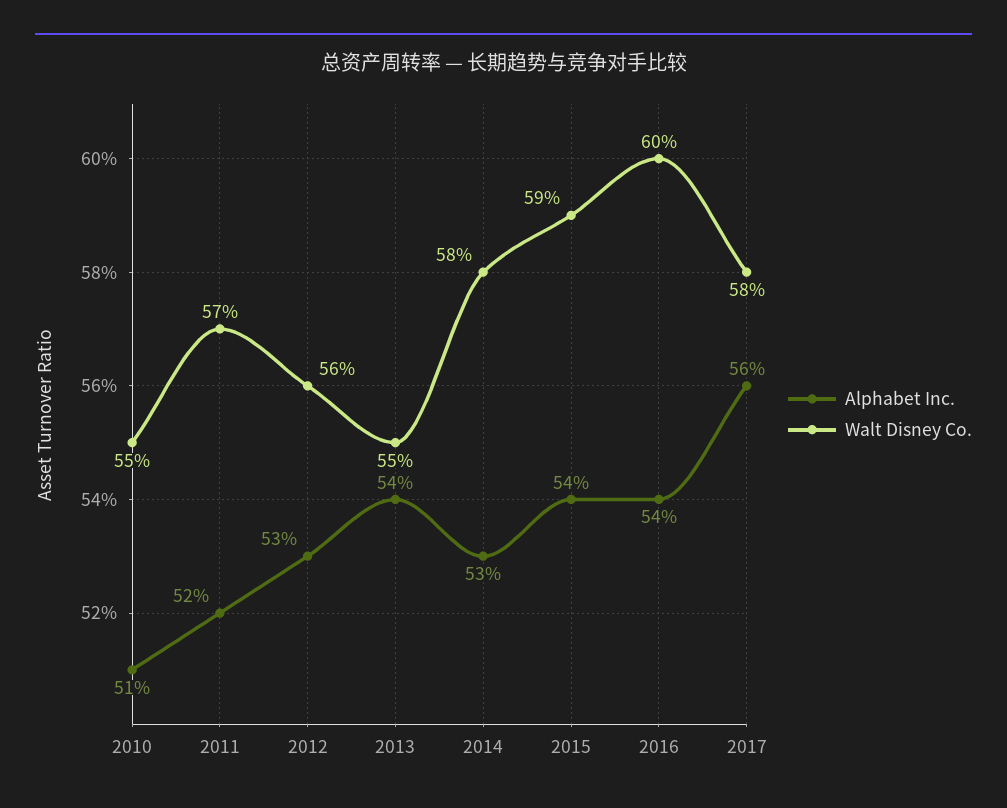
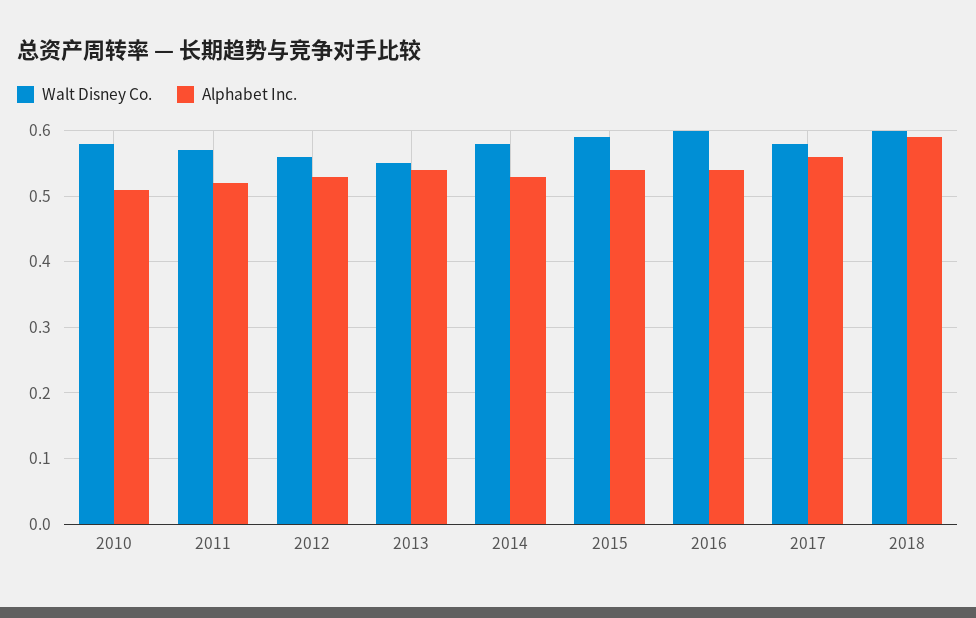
Walt Disney Co., 2010: 0.55 -> 0.58
Walt Disney Co., 2018: none -> 0.6
Alphabet Inc., 2018: none -> 0.59

